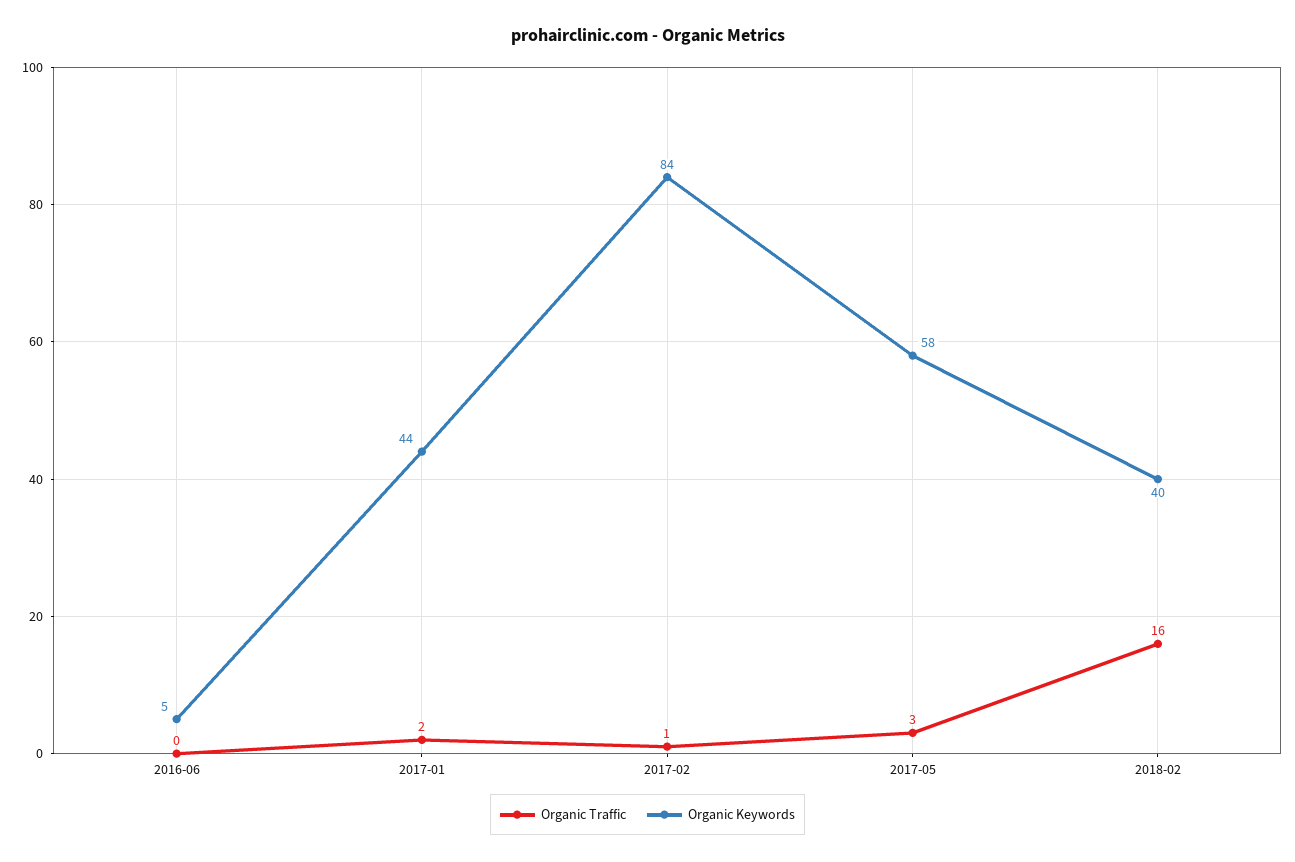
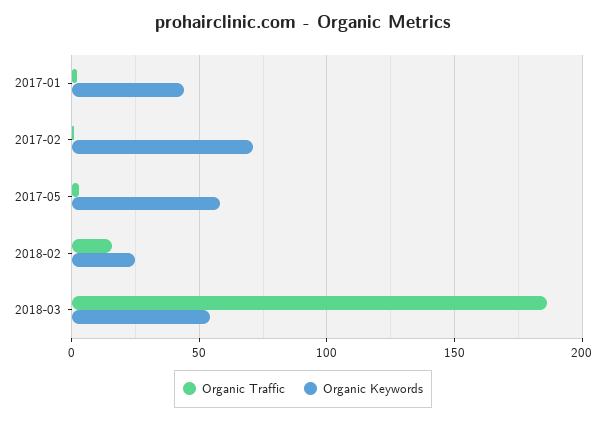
Organic Traffic, 2016-06: 0 -> none
Organic Keywords, 2016-06: 5 -> none
Organic Keywords, 2017-02: 84 -> 70
Organic Keywords, 2018-02: 40 -> 25
Organic Traffic, 2018-03: none -> 185
Organic Keywords, 2018-03: none -> 55

